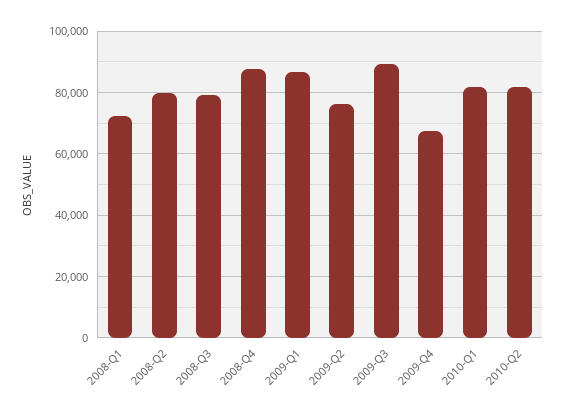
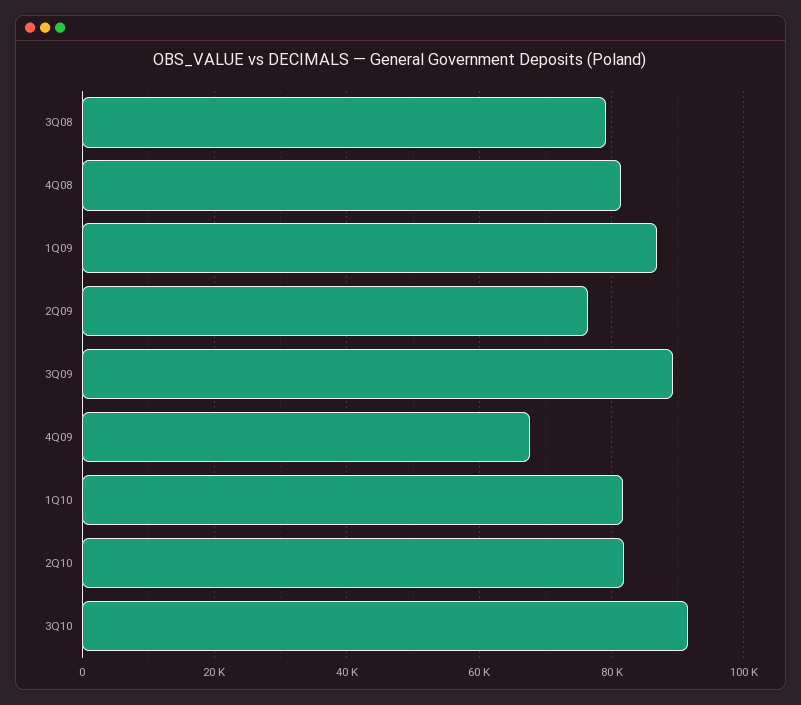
2008-Q1: 72000 -> none
2008-Q2: 80000 -> none
2008-Q4: 88000 -> 82000
3Q10: none -> 92000

